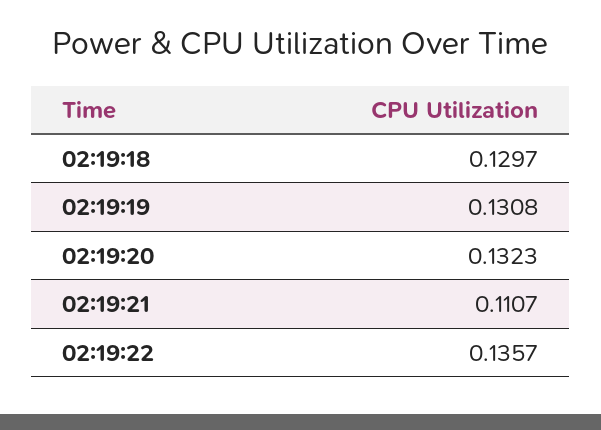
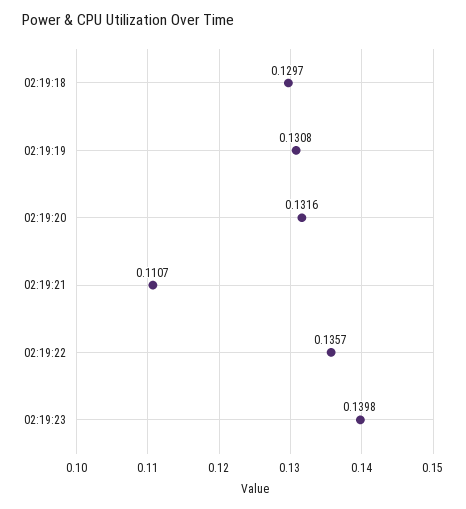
02:19:20: 0.1323 -> 0.1316
02:19:23: none -> 0.1398

